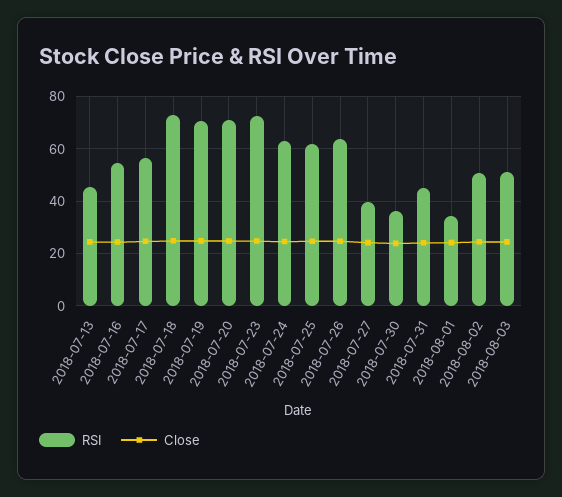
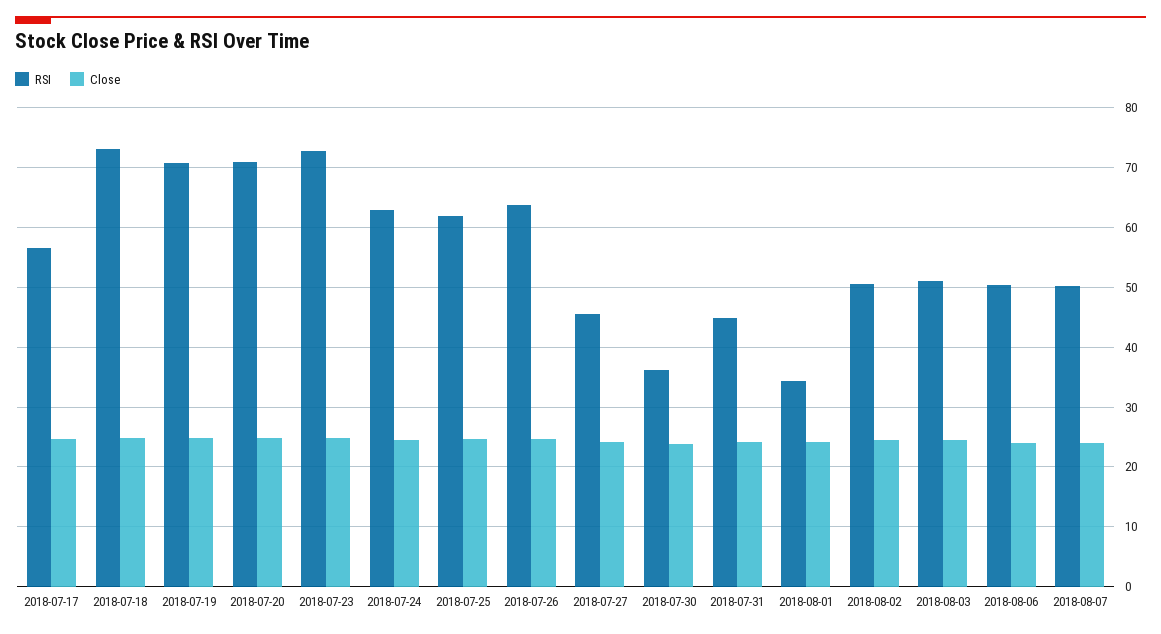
RSI, 2018-07-13: 45 -> none
Close, 2018-07-13: 25 -> none
RSI, 2018-07-16: 55 -> none
Close, 2018-07-16: 25 -> none
RSI, 2018-07-27: 40 -> 46
RSI, 2018-08-06: none -> 50
Close, 2018-08-06: none -> 24
RSI, 2018-08-07: none -> 50
Close, 2018-08-07: none -> 24

